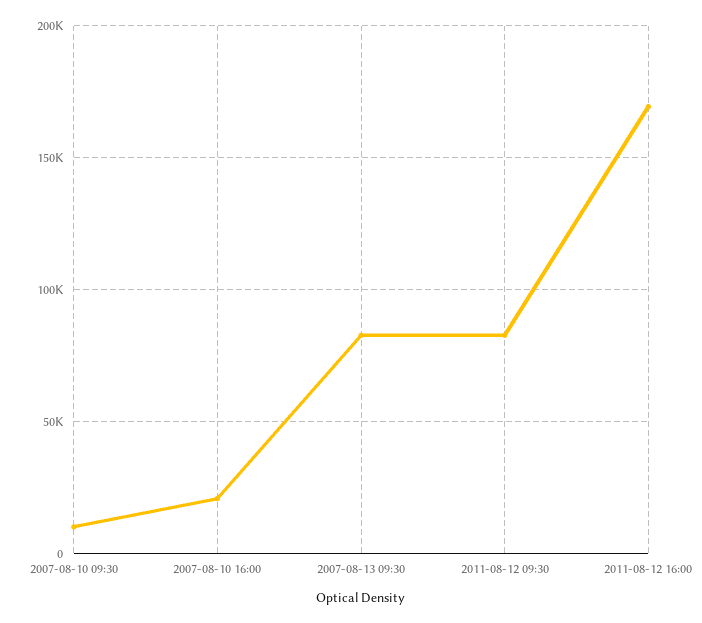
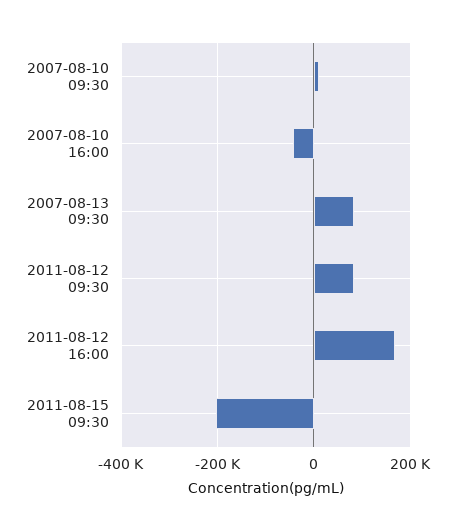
2007-08-10 16:00: 20000 -> -40000
2011-08-15 09:30: none -> -200000

